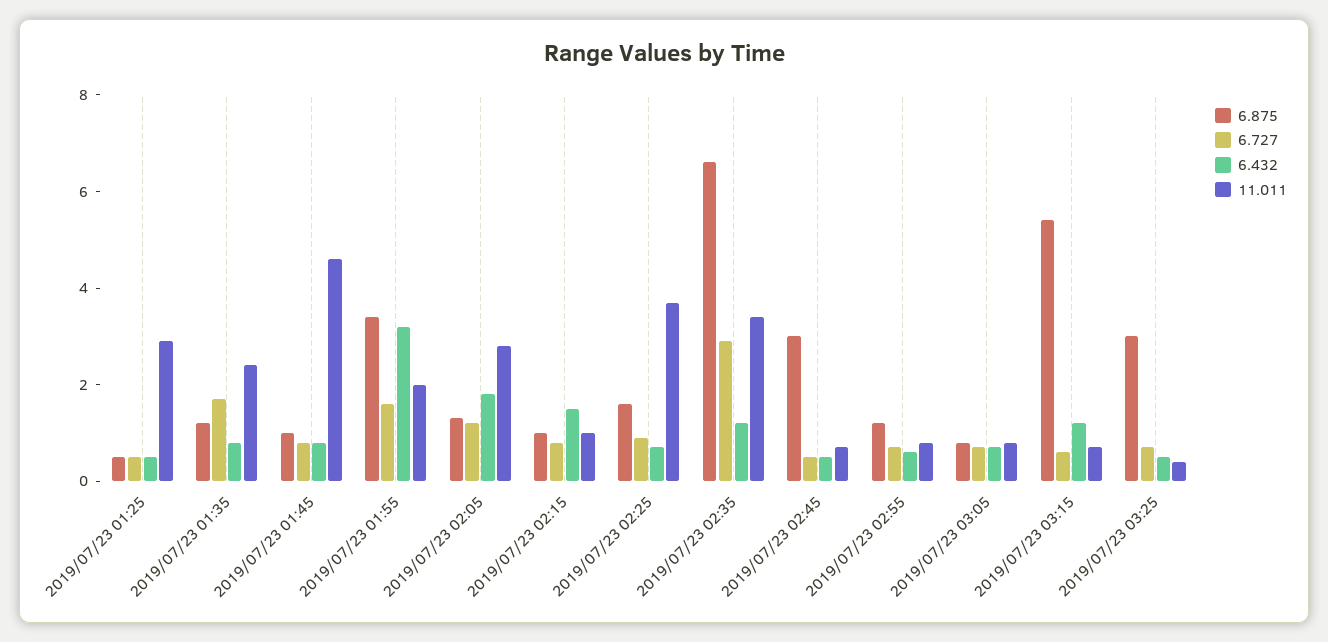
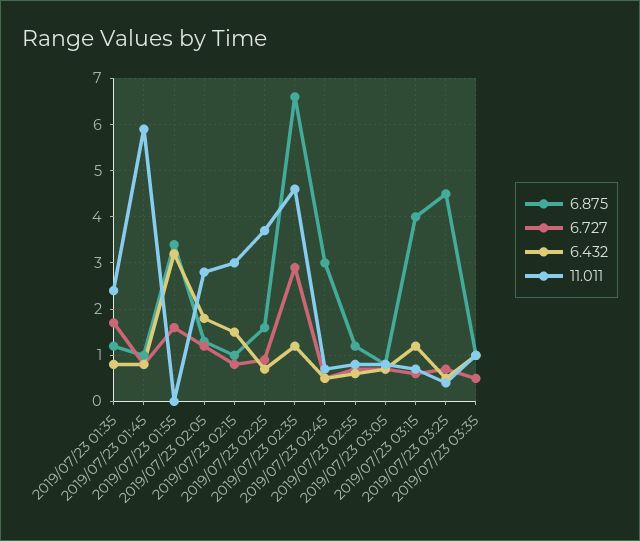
6.875, 2019/07/23 01:25: 0.5 -> none
6.727, 2019/07/23 01:25: 0.5 -> none
6.432, 2019/07/23 01:25: 0.5 -> none
11.011, 2019/07/23 01:25: 3 -> none
11.011, 2019/07/23 01:45: 4.5 -> 6
11.011, 2019/07/23 01:55: 2 -> 0
11.011, 2019/07/23 02:15: 1 -> 3
11.011, 2019/07/23 02:35: 3.5 -> 4.5
6.875, 2019/07/23 03:15: 5.5 -> 4
6.875, 2019/07/23 03:25: 3 -> 4.5
6.875, 2019/07/23 03:35: none -> 1
6.727, 2019/07/23 03:35: none -> 0.5
6.432, 2019/07/23 03:35: none -> 1
11.011, 2019/07/23 03:35: none -> 1

